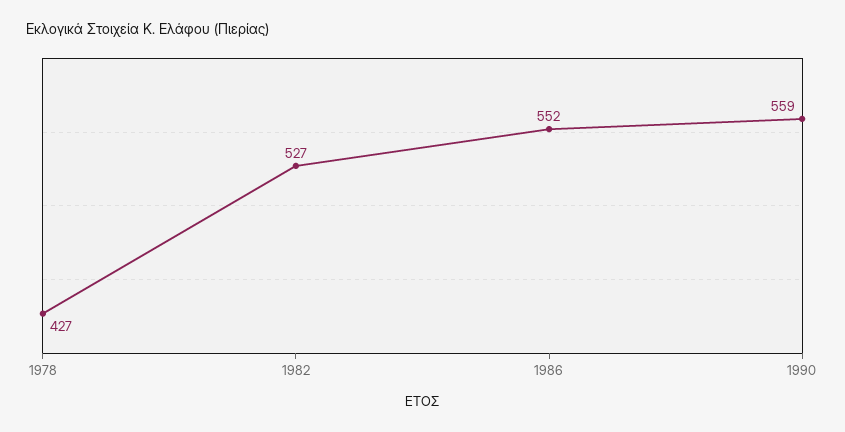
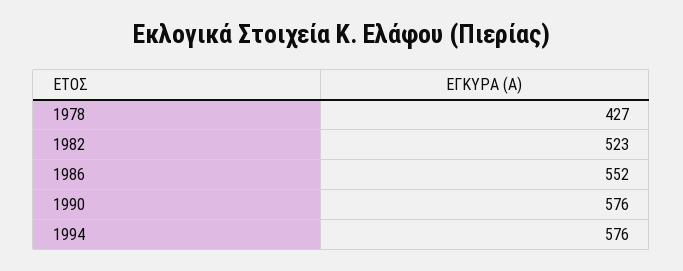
1982: 527 -> 523
1990: 559 -> 576
1994: none -> 576

